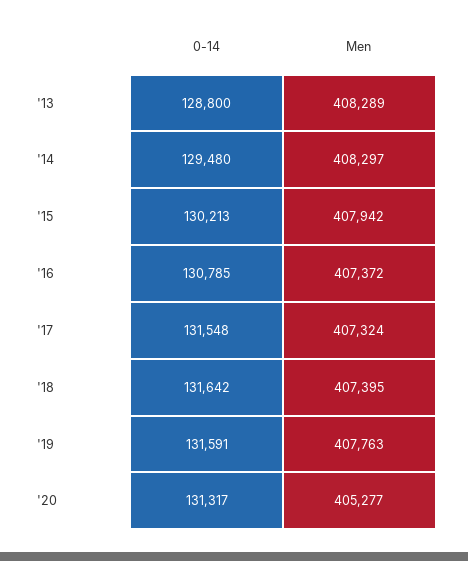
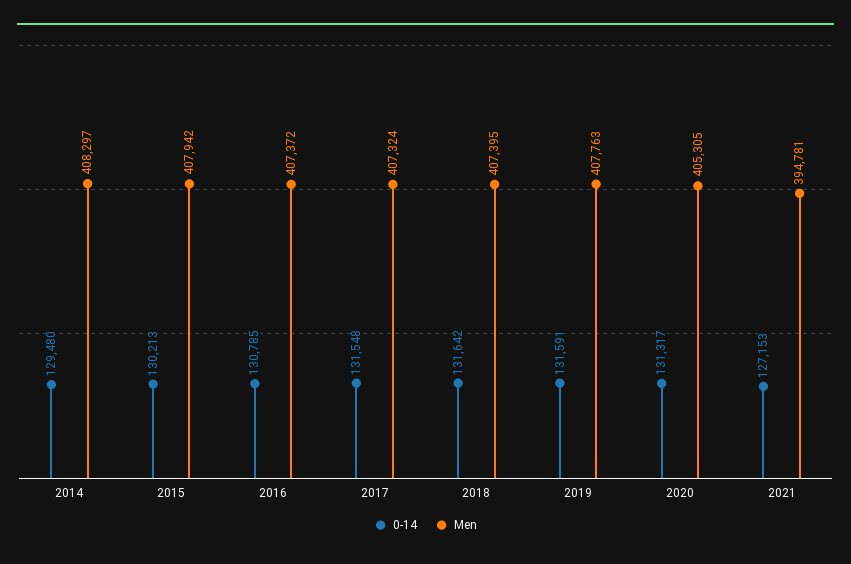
0-14, '13: 128800 -> none
Men, '13: 408289 -> none
Men, '20: 405277 -> 405305
0-14, 2021: none -> 127153
Men, 2021: none -> 394781

